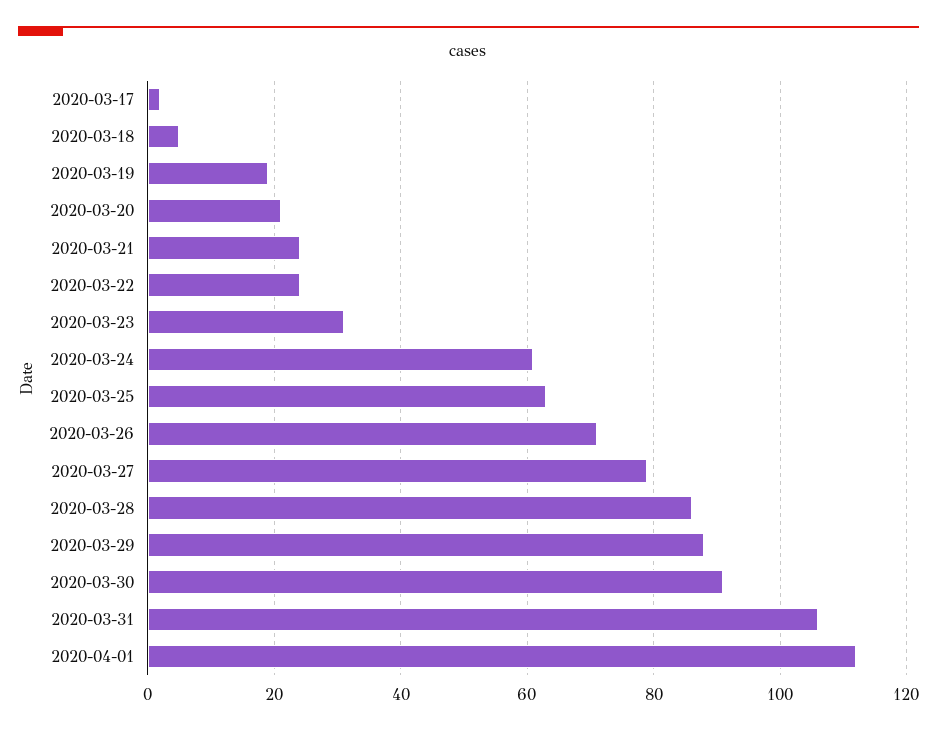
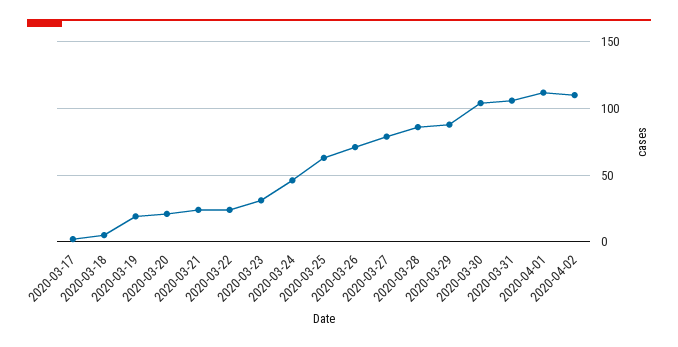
2020-03-24: 60 -> 45
2020-03-30: 90 -> 105
2020-04-02: none -> 110

